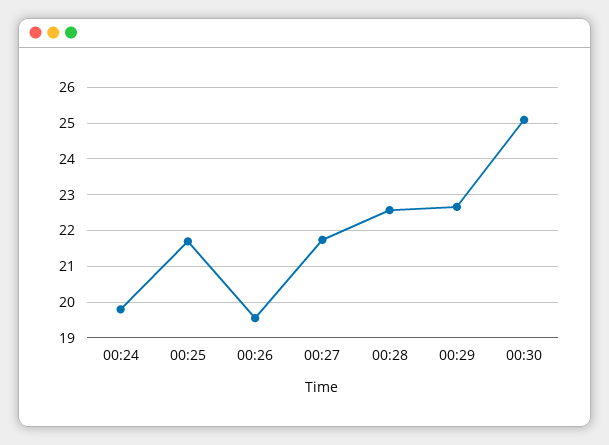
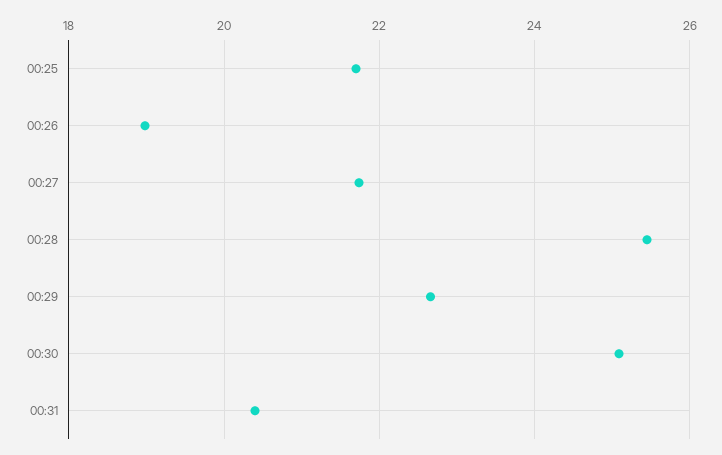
00:24: 19.8 -> none
00:26: 19.6 -> 19
00:28: 22.6 -> 25.4
00:31: none -> 20.4

